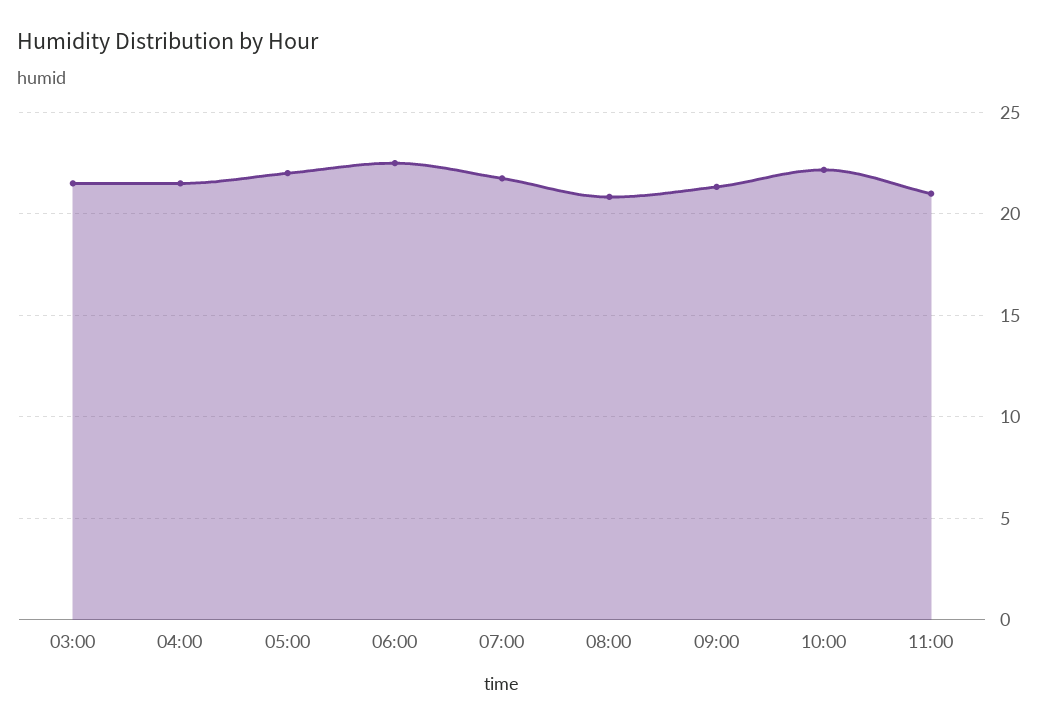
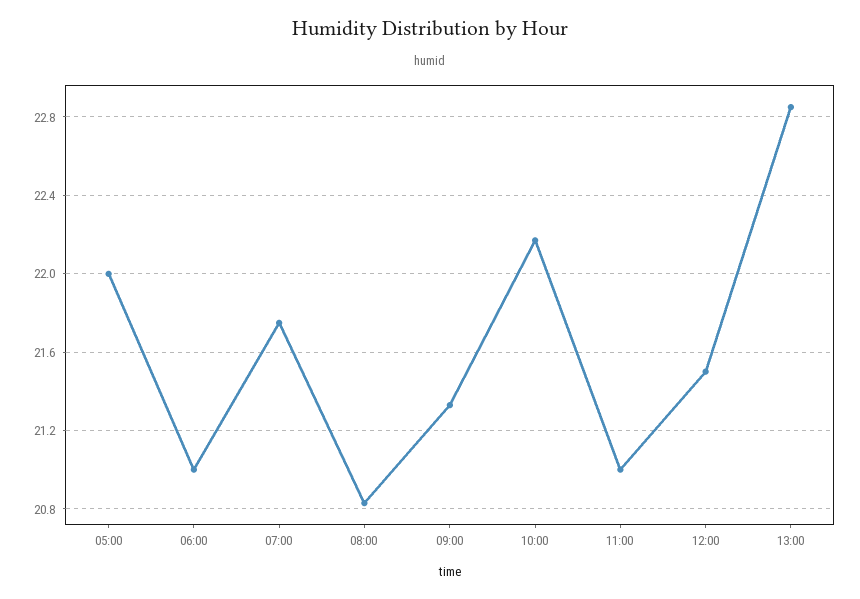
03:00: 21.5 -> none
04:00: 21.5 -> none
06:00: 22.5 -> 21
12:00: none -> 21.5
13:00: none -> 22.85

